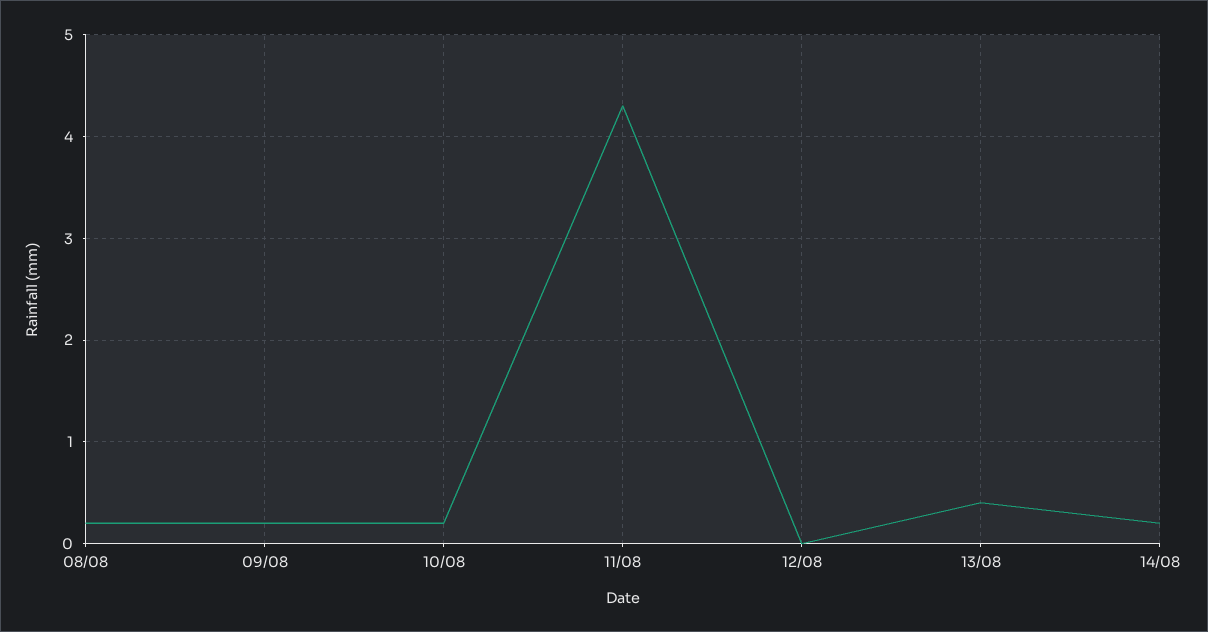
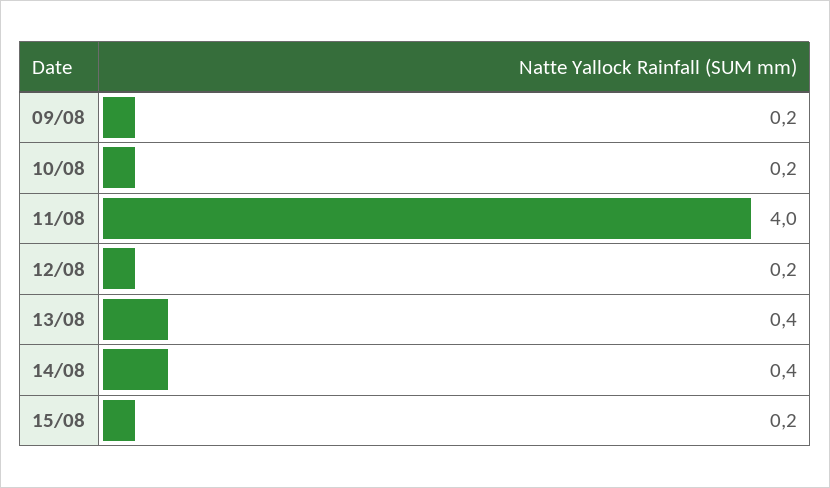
08/08: 0.2 -> none
11/08: 4.3 -> 4
12/08: 0 -> 0.2
14/08: 0.2 -> 0.4
15/08: none -> 0.2

